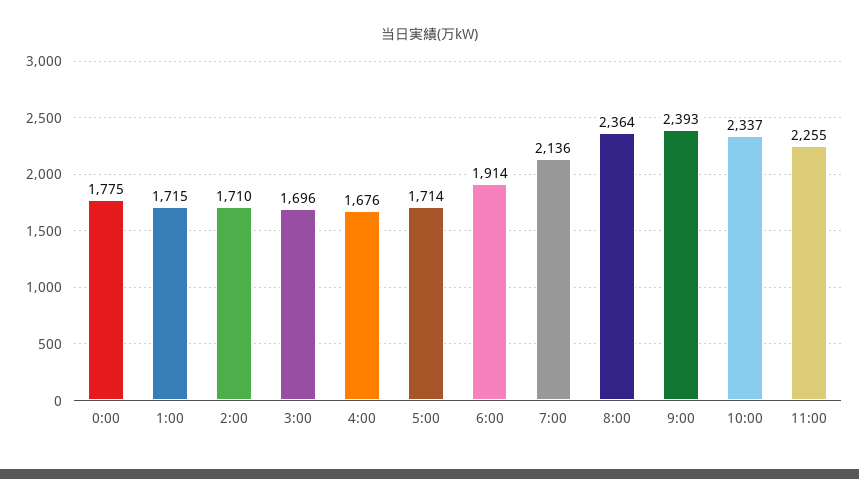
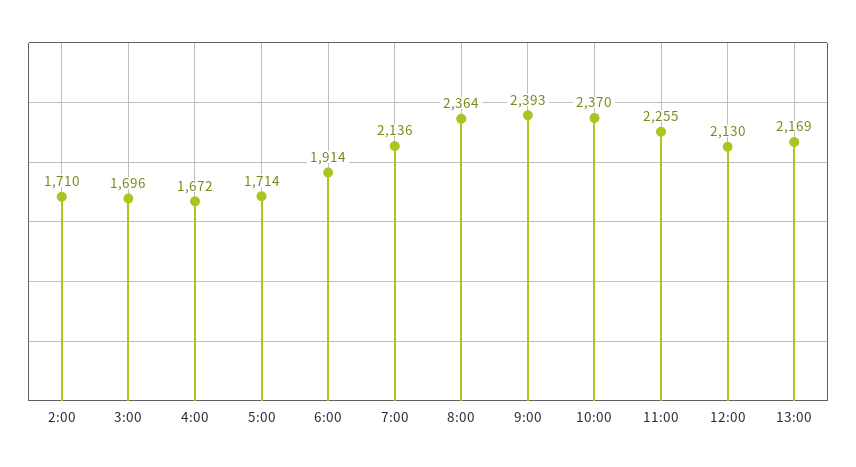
0:00: 1775 -> none
1:00: 1715 -> none
4:00: 1676 -> 1672
10:00: 2337 -> 2370
12:00: none -> 2130
13:00: none -> 2169

